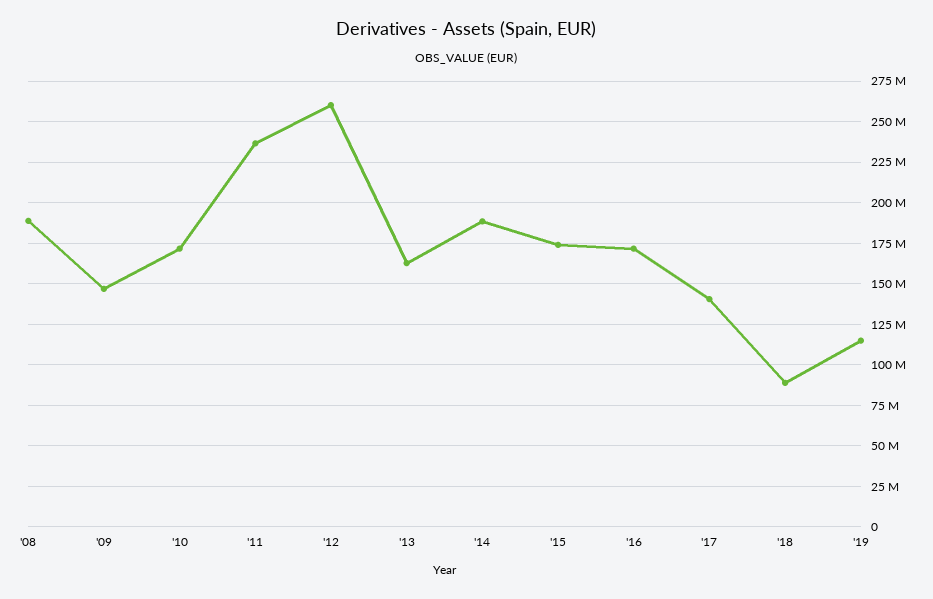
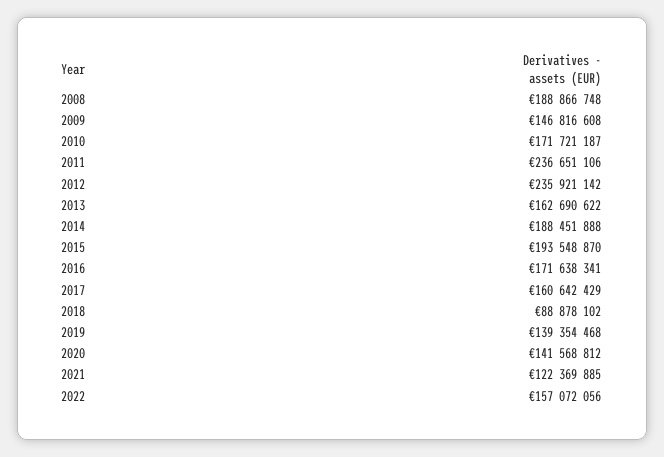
'12: 260000000 -> 235921142
'15: 175000000 -> 193548870
'17: 140000000 -> 160642429
'19: 115000000 -> 139354468
2020: none -> 141568812
2021: none -> 122369885
2022: none -> 157072056

